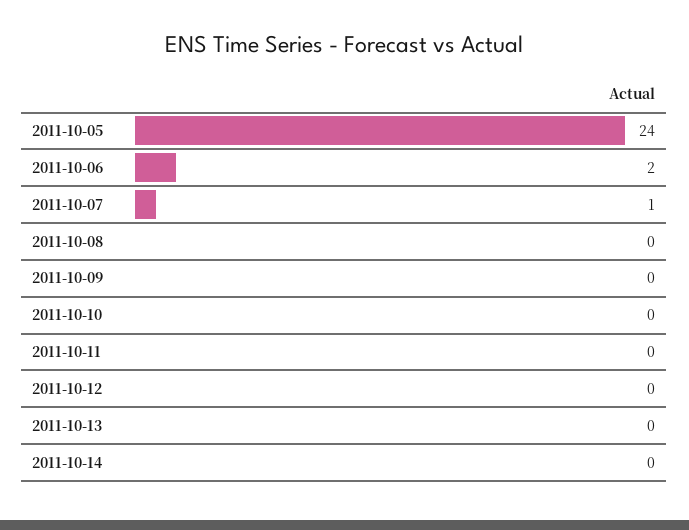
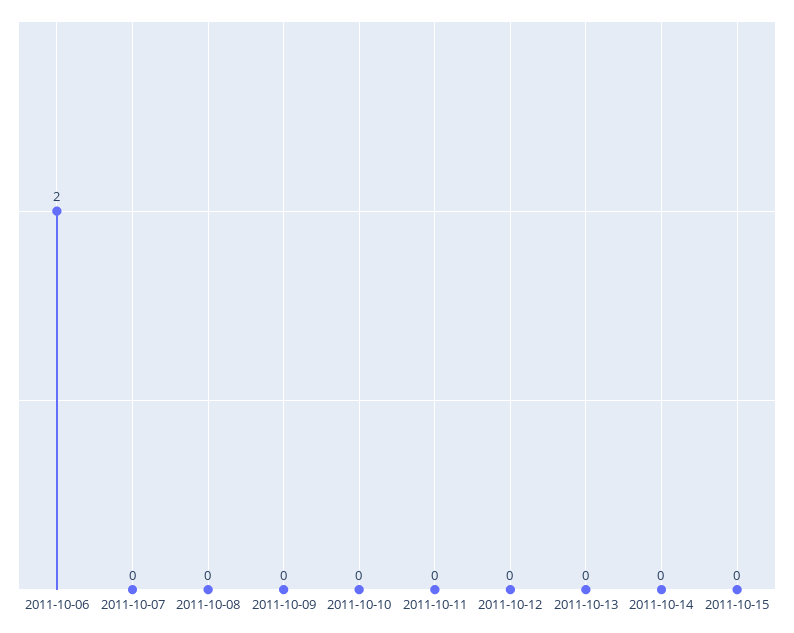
2011-10-05: 24 -> none
2011-10-07: 1 -> 0
2011-10-15: none -> 0

